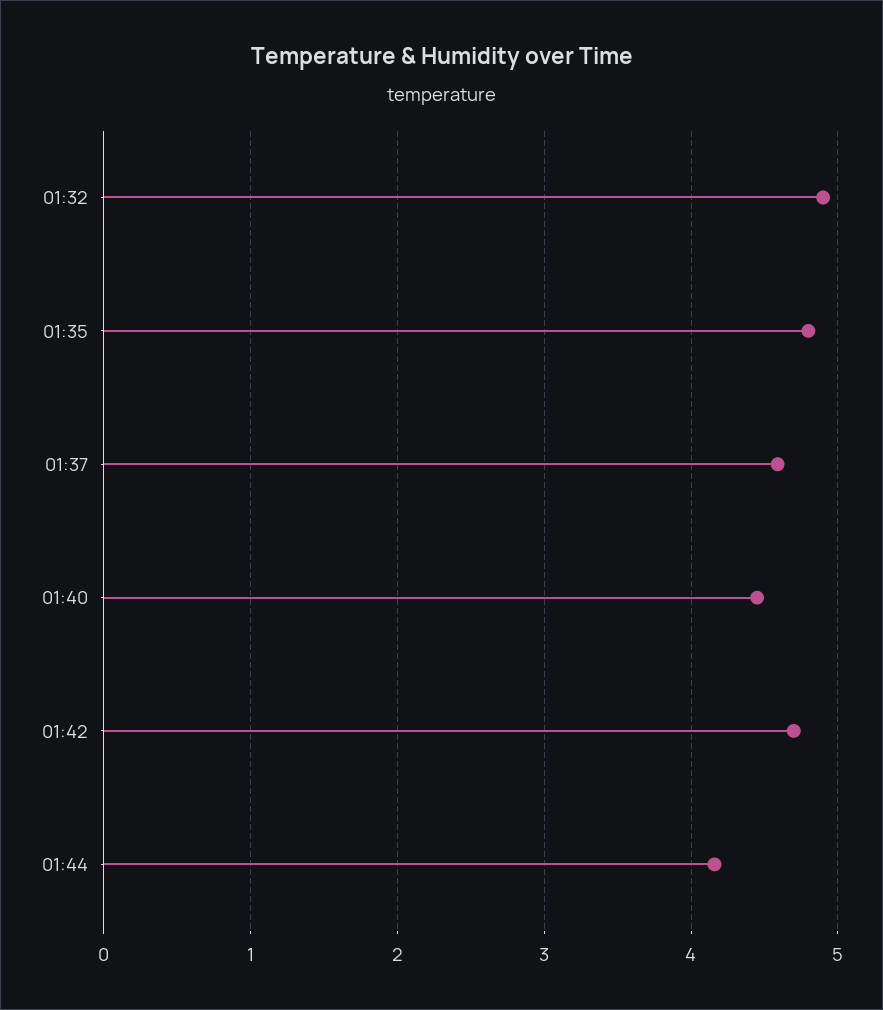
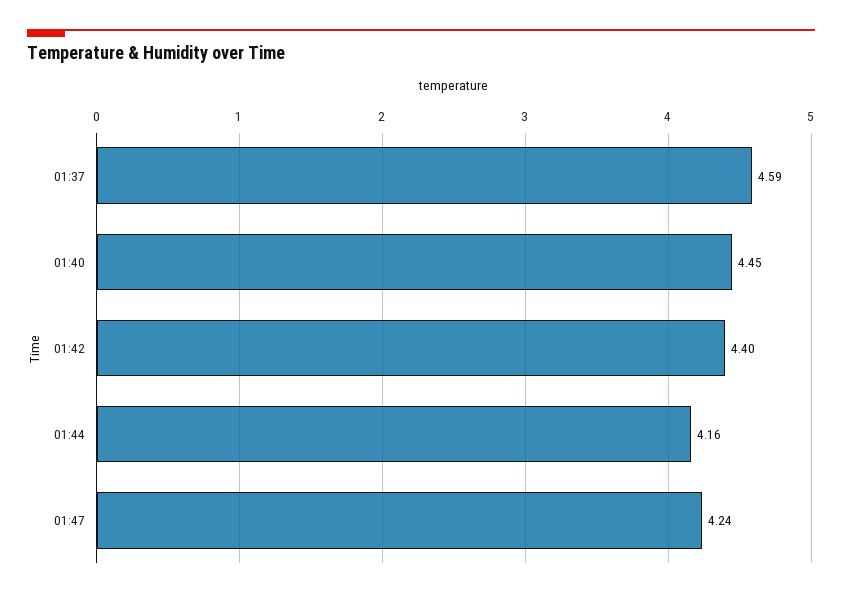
01:32: 4.9 -> none
01:35: 4.8 -> none
01:42: 4.7 -> 4.4
01:47: none -> 4.24

